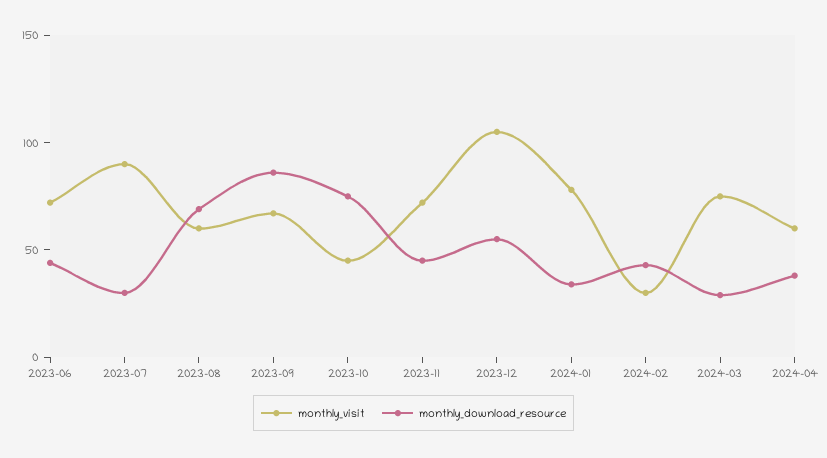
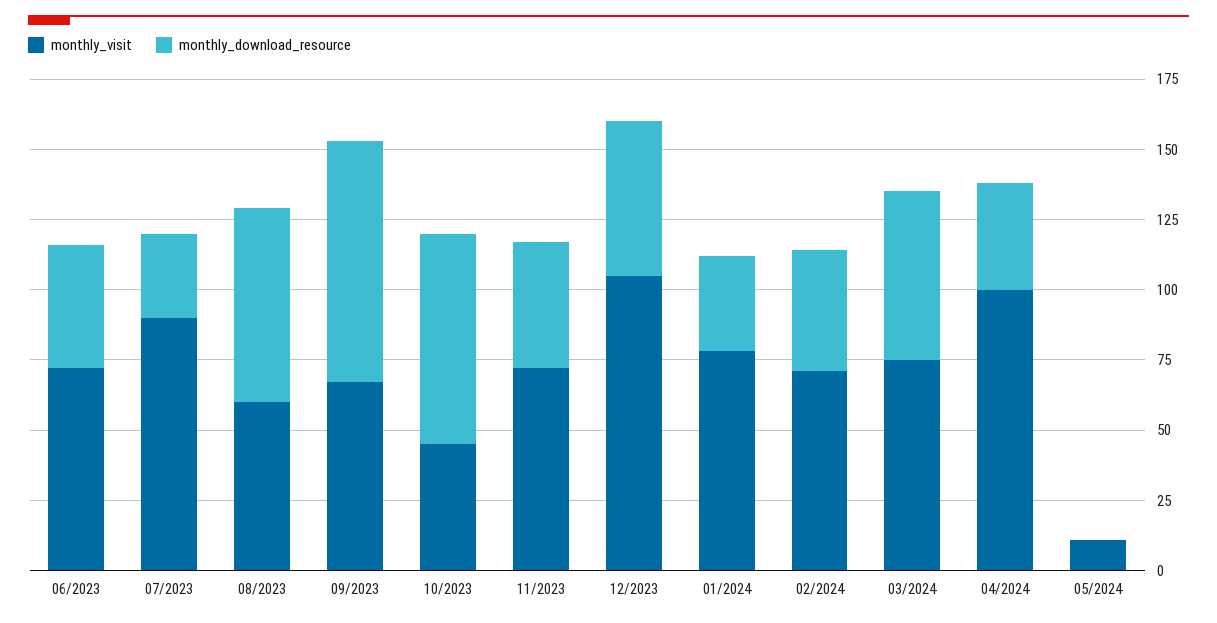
monthly_visit, 2024-02: 30 -> 70
monthly_download_resource, 2024-03: 30 -> 60
monthly_visit, 2024-04: 60 -> 100
monthly_visit, 05/2024: none -> 10
monthly_download_resource, 05/2024: none -> 0

